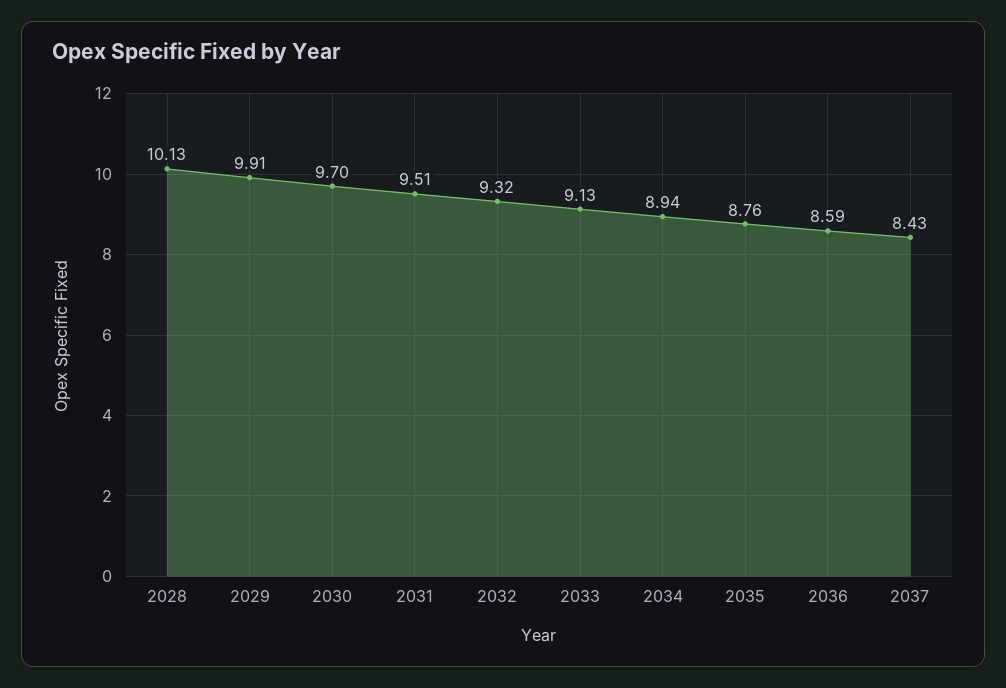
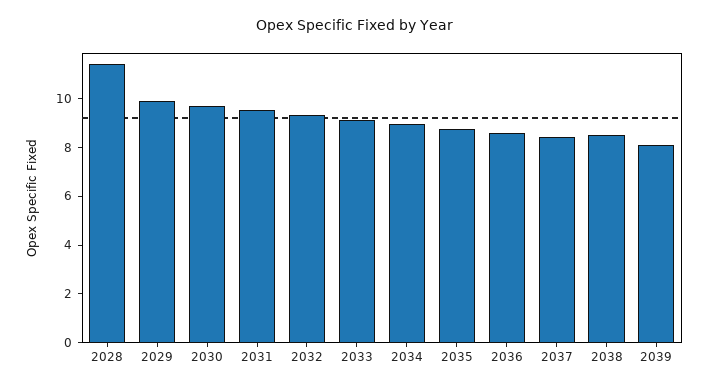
2028: 10.13 -> 11.5
2038: none -> 8.5
2039: none -> 8

